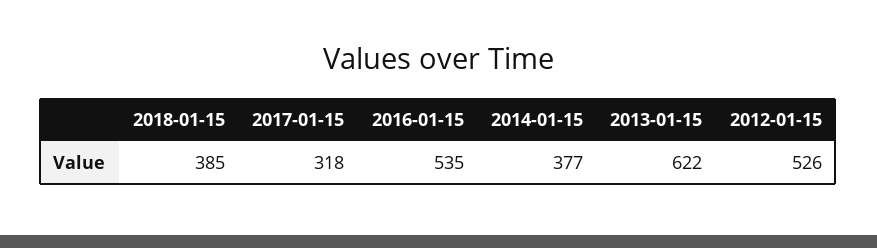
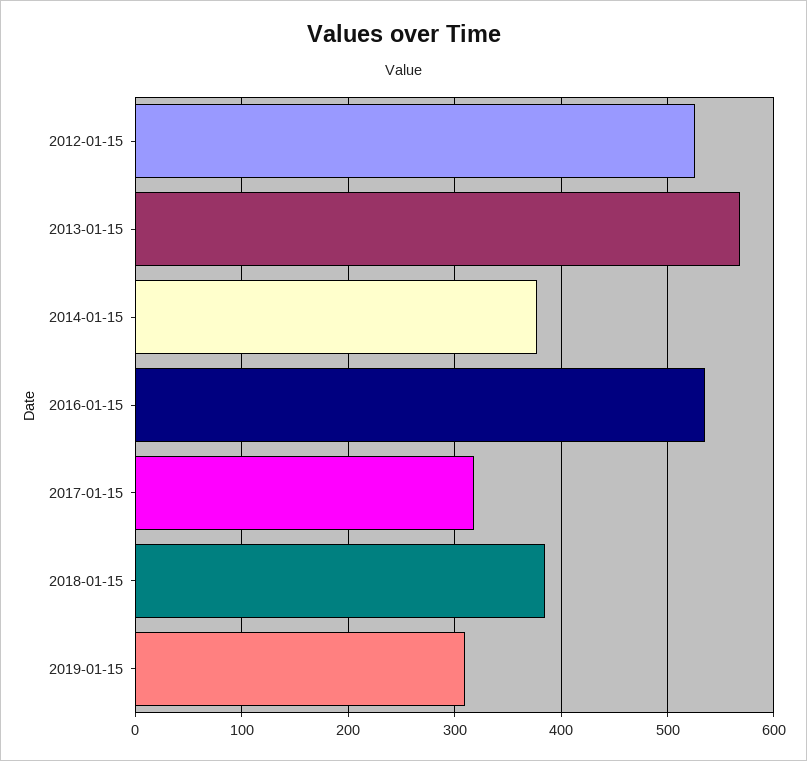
2013-01-15: 622 -> 570
2019-01-15: none -> 310

